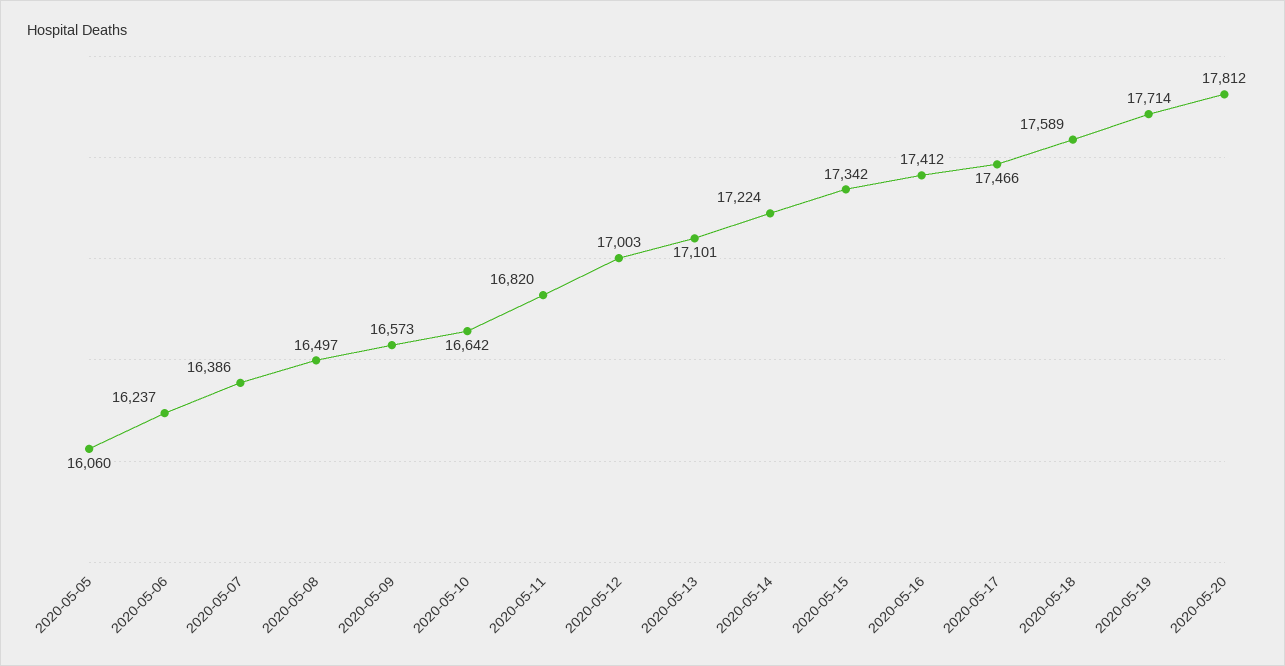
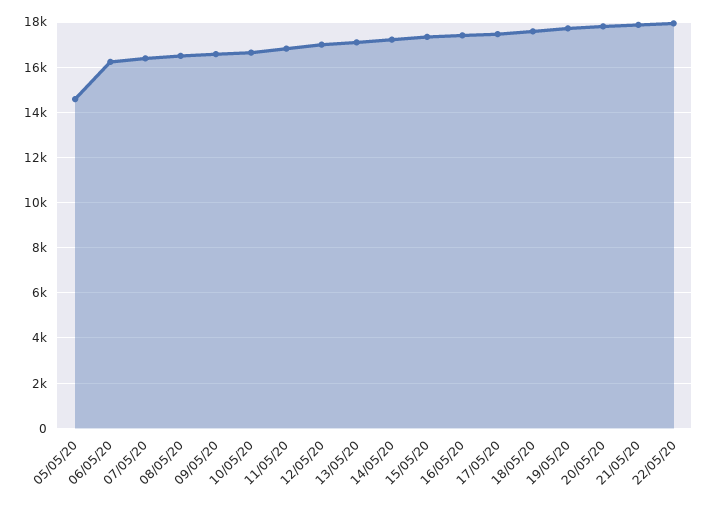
2020-05-05: 16060 -> 14500
21/05/20: none -> 18000
22/05/20: none -> 18000

